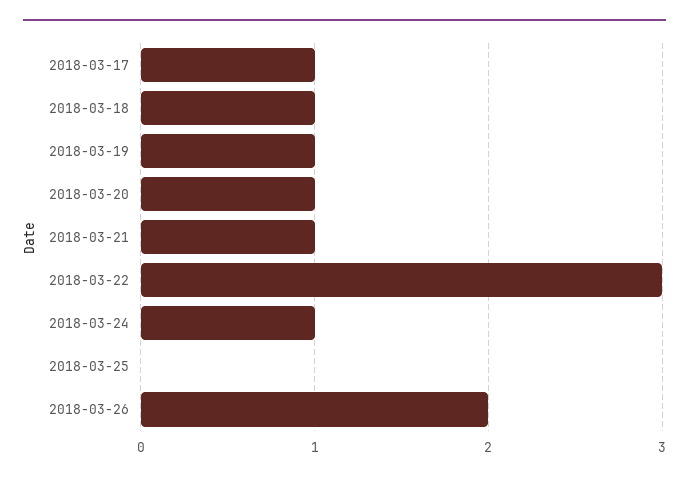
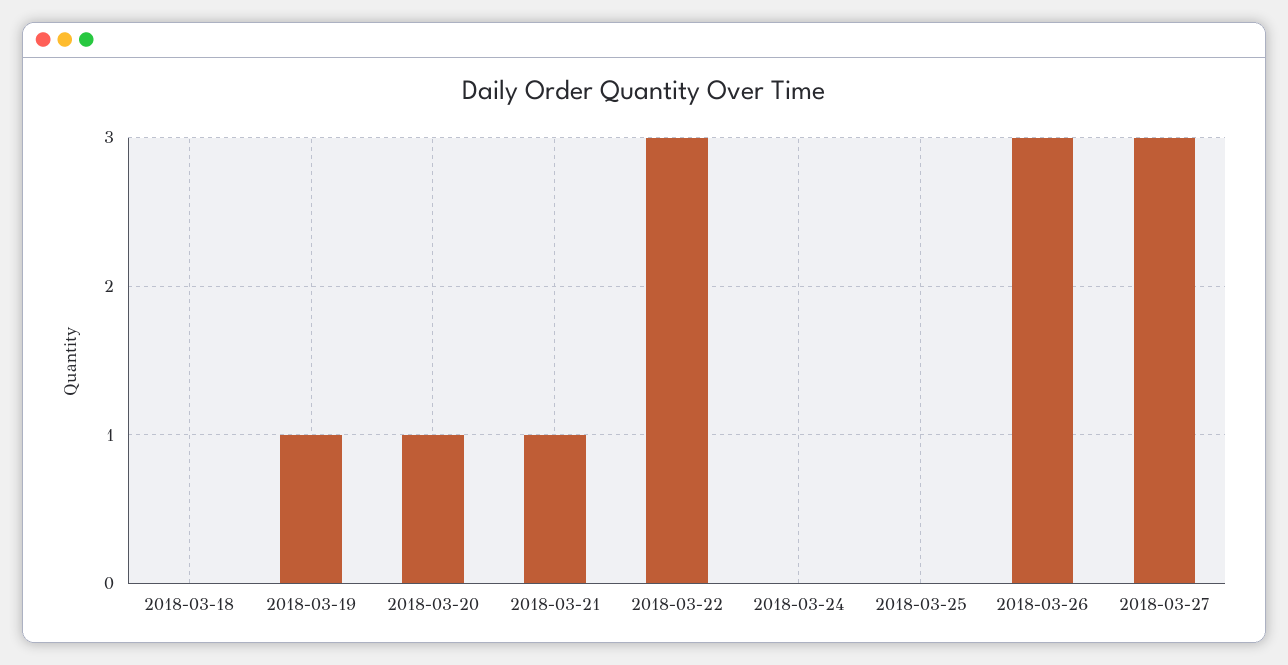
2018-03-17: 1 -> none
2018-03-18: 1 -> 0
2018-03-24: 1 -> 0
2018-03-26: 2 -> 3
2018-03-27: none -> 3

